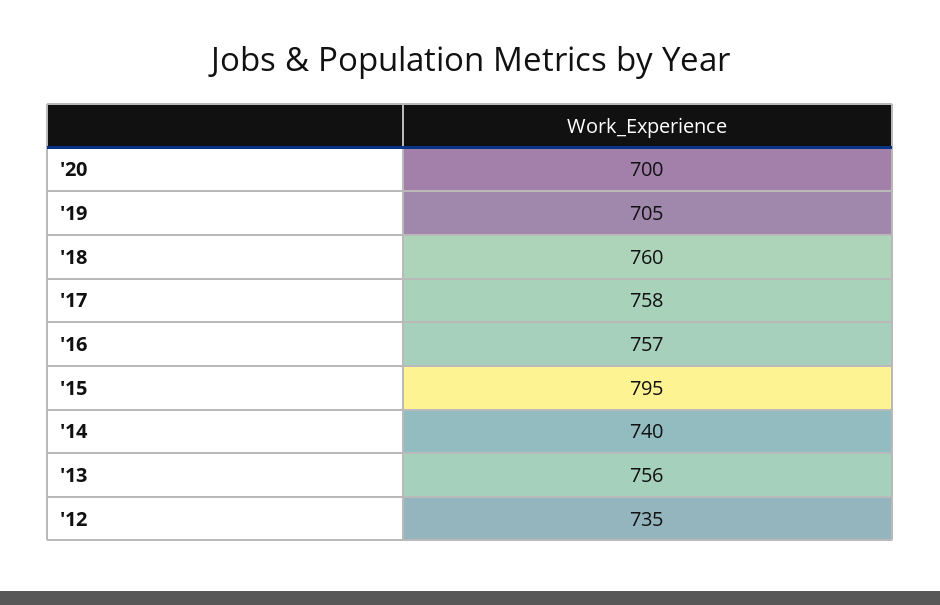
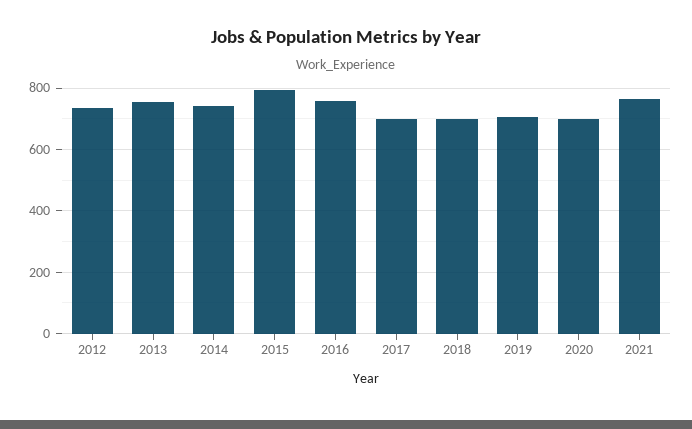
'18: 760 -> 700
'17: 758 -> 700
2021: none -> 760

